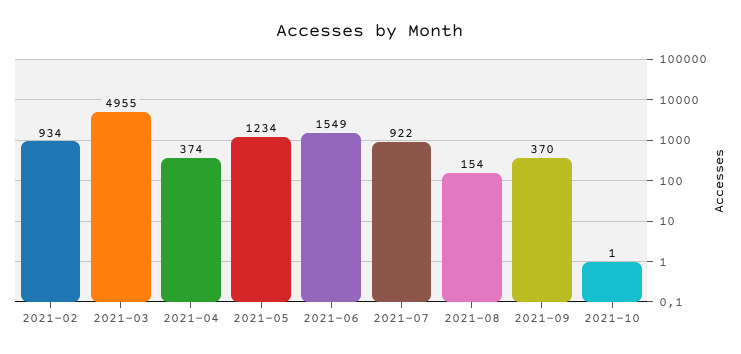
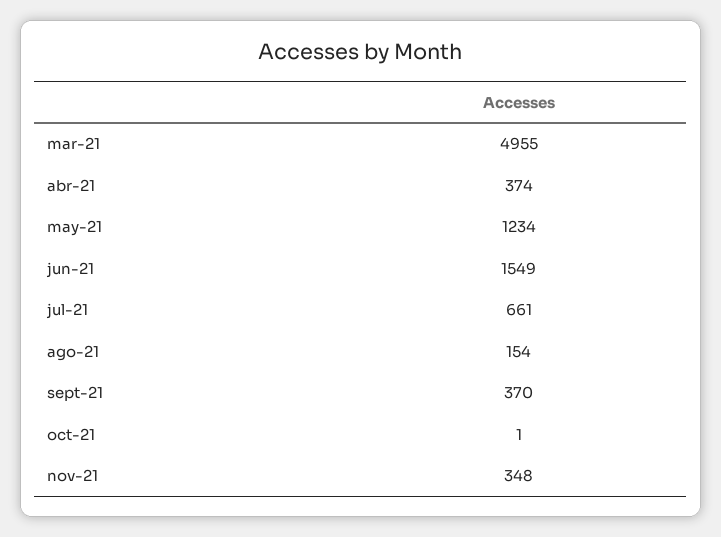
2021-02: 934 -> none
2021-07: 922 -> 661
nov-21: none -> 348

